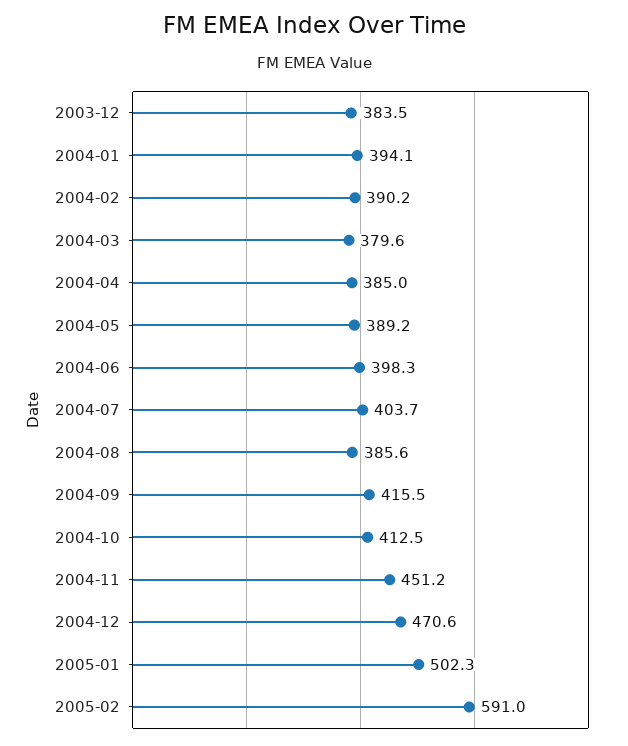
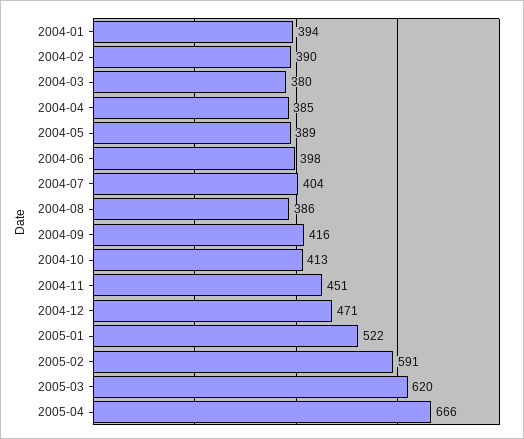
2003-12: 383.5 -> none
2005-01: 502.3 -> 522
2005-03: none -> 620
2005-04: none -> 666

